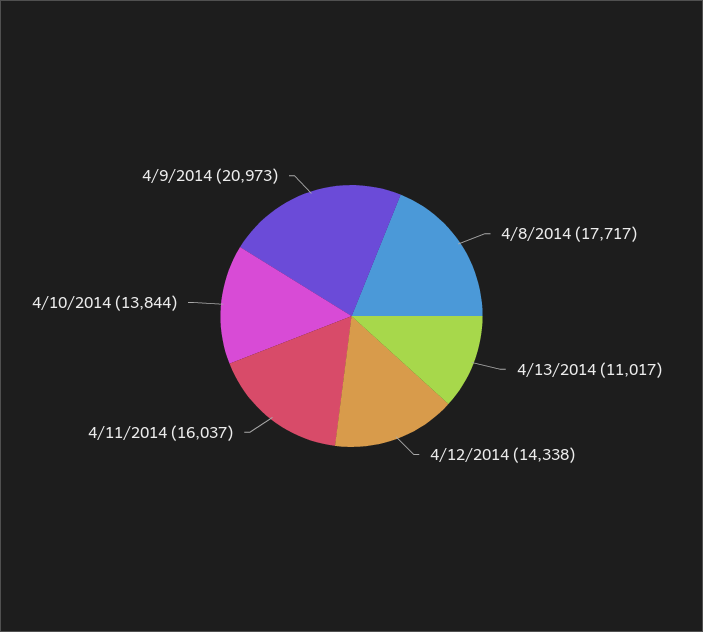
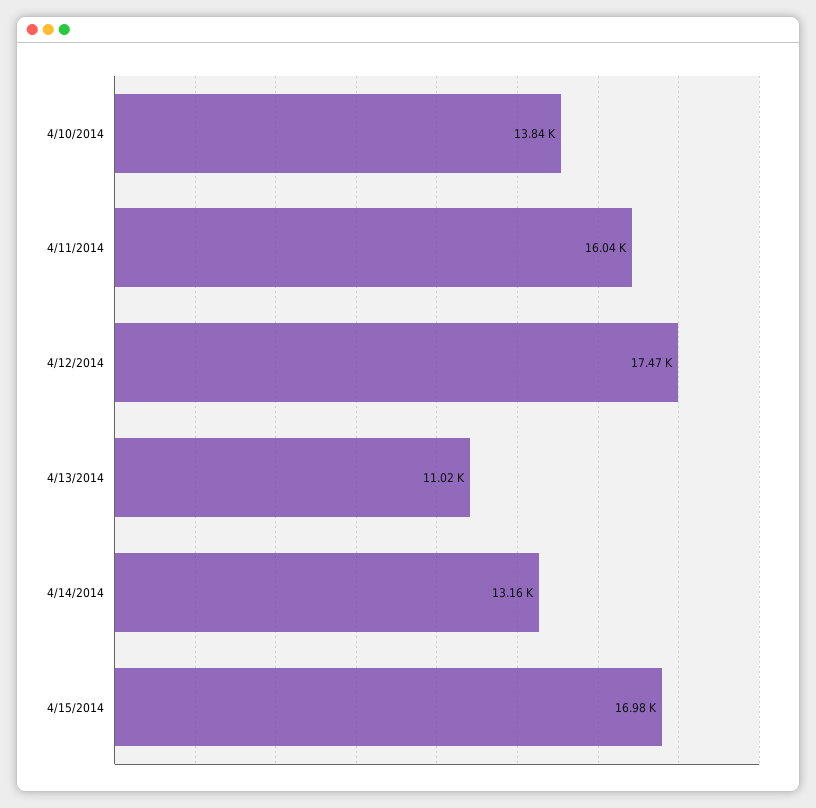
4/8/2014: 17717 -> none
4/12/2014: 14338 -> 17470
4/9/2014: 20973 -> none
4/14/2014: none -> 13160
4/15/2014: none -> 16980

